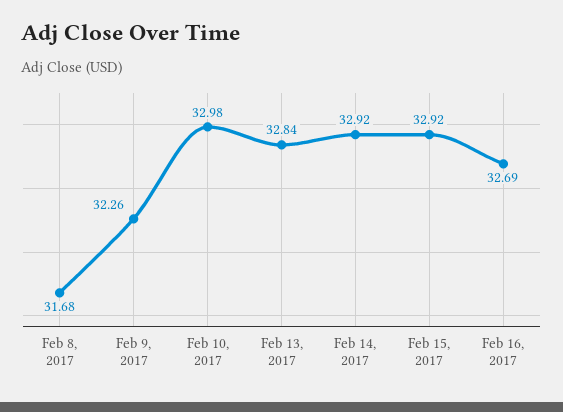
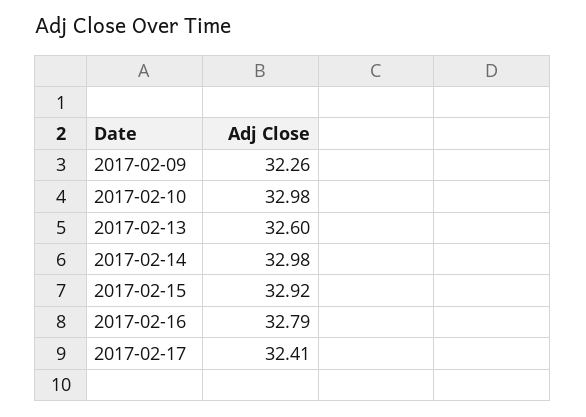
Feb 8, 2017: 31.68 -> none
Feb 13, 2017: 32.84 -> 32.6
Feb 14, 2017: 32.92 -> 32.98
Feb 16, 2017: 32.69 -> 32.79
2017-02-17: none -> 32.41

